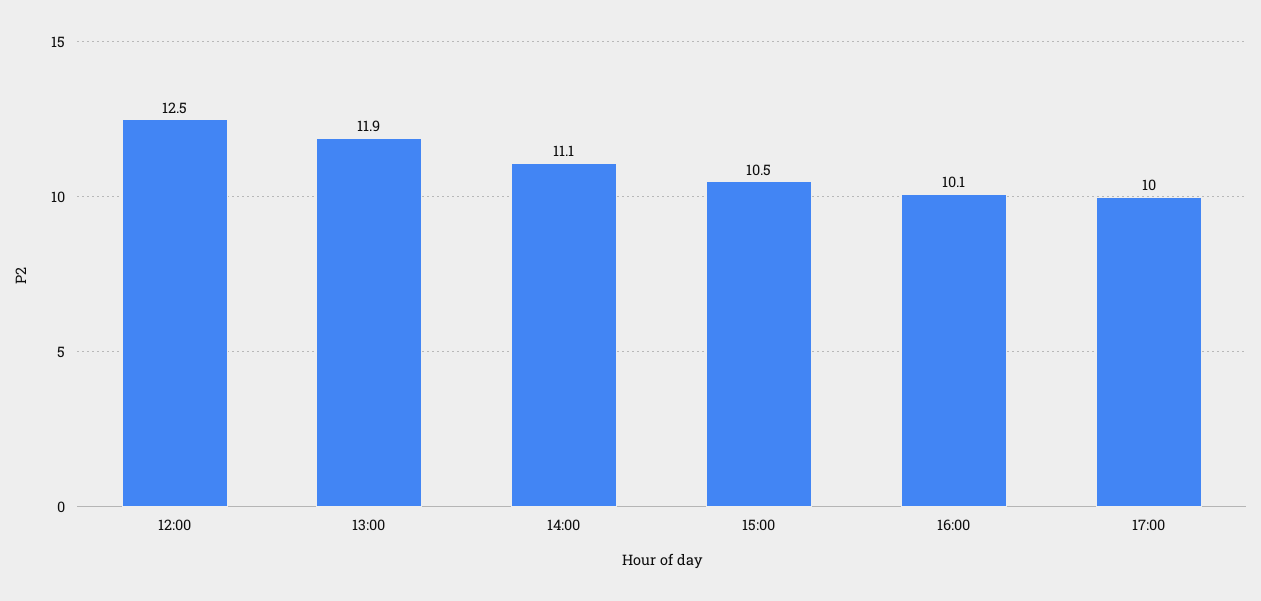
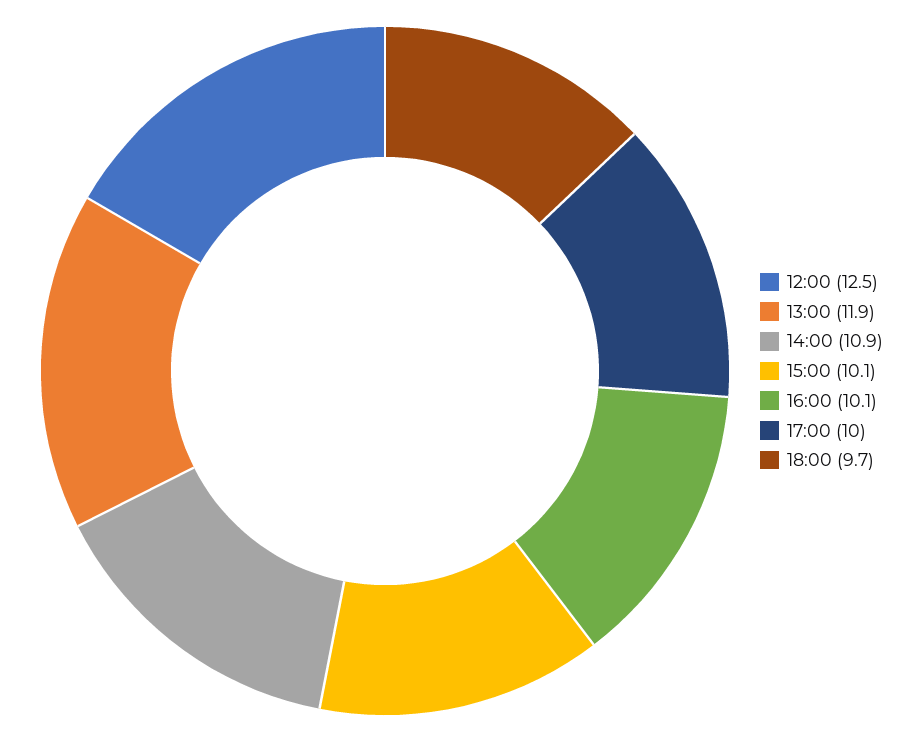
14:00: 11.1 -> 10.9
15:00: 10.5 -> 10.1
18:00: none -> 9.7

